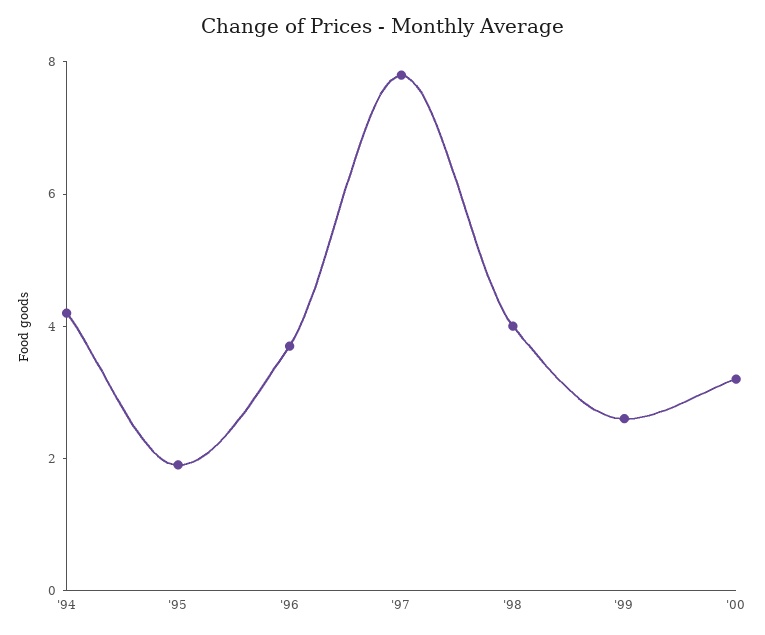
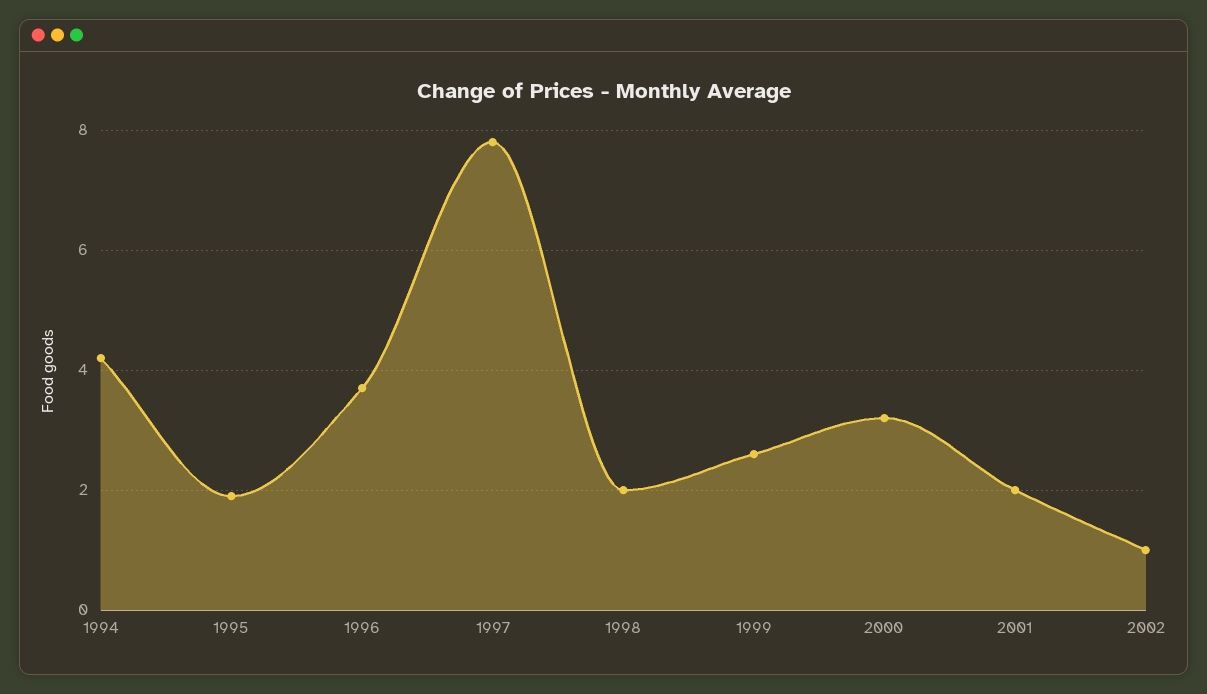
'98: 4 -> 2
2001: none -> 2
2002: none -> 1

